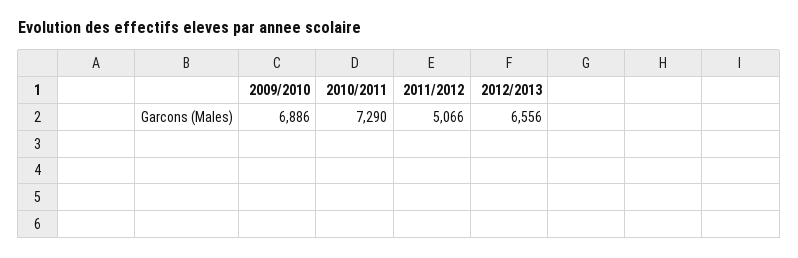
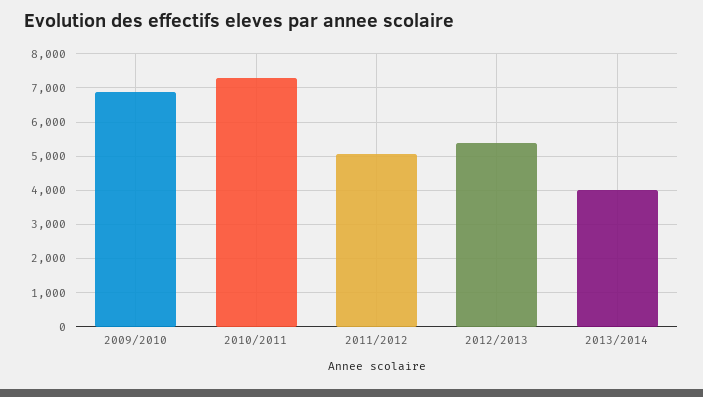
2012/2013: 6556 -> 5400
2013/2014: none -> 4000

